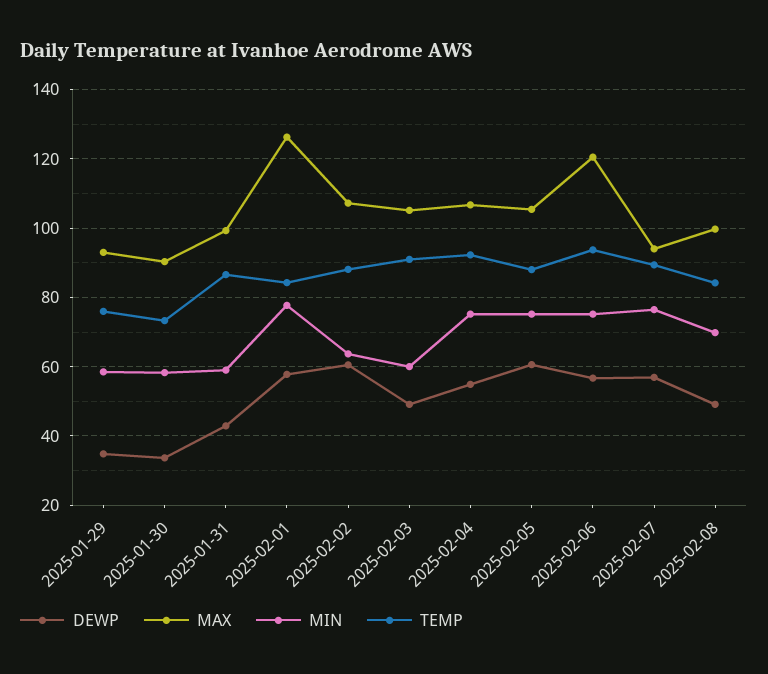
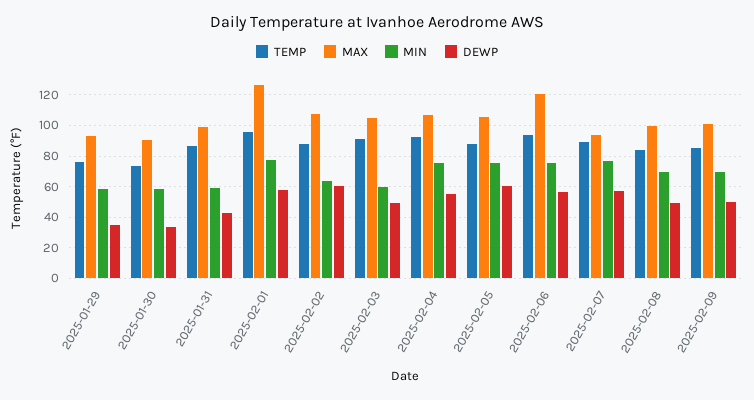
TEMP, 2025-02-01: 84 -> 95
TEMP, 2025-02-09: none -> 85
MAX, 2025-02-09: none -> 100
MIN, 2025-02-09: none -> 70
DEWP, 2025-02-09: none -> 50

